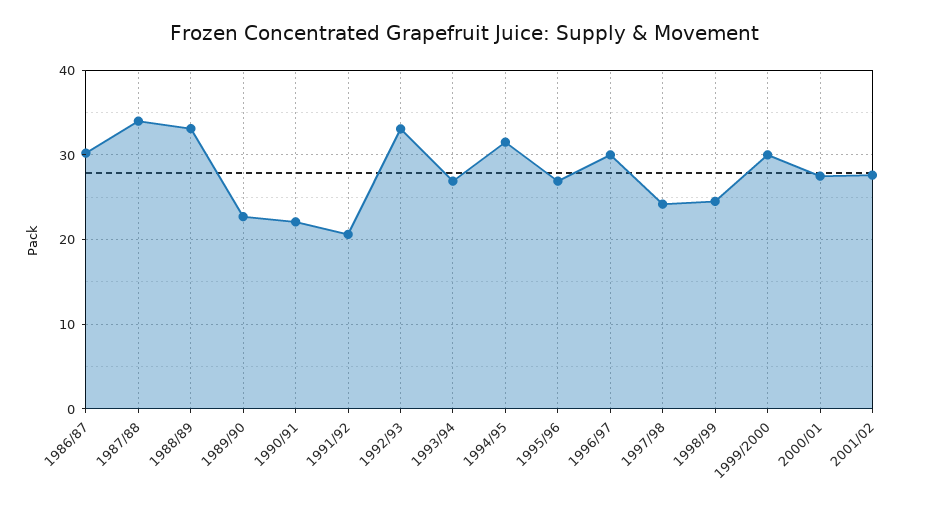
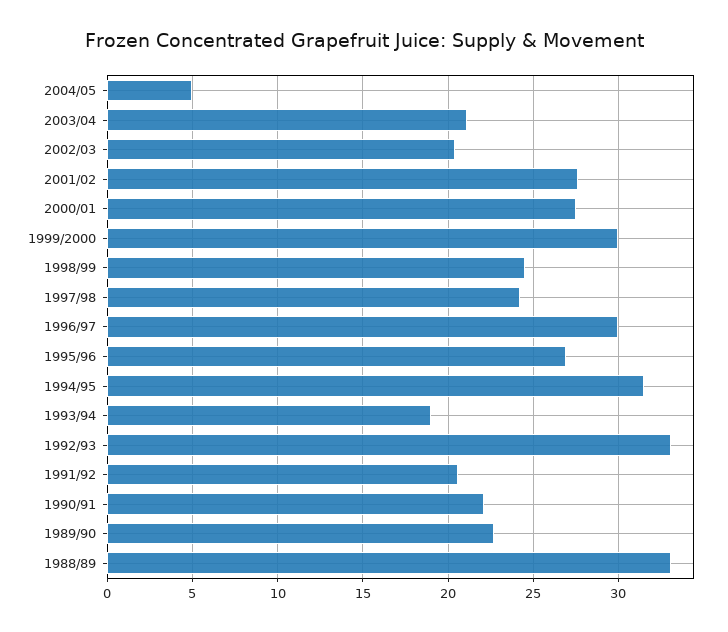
1986/87: 30 -> none
1987/88: 34 -> none
1993/94: 27 -> 19
2004/05: none -> 5
2003/04: none -> 21
2002/03: none -> 20.5

